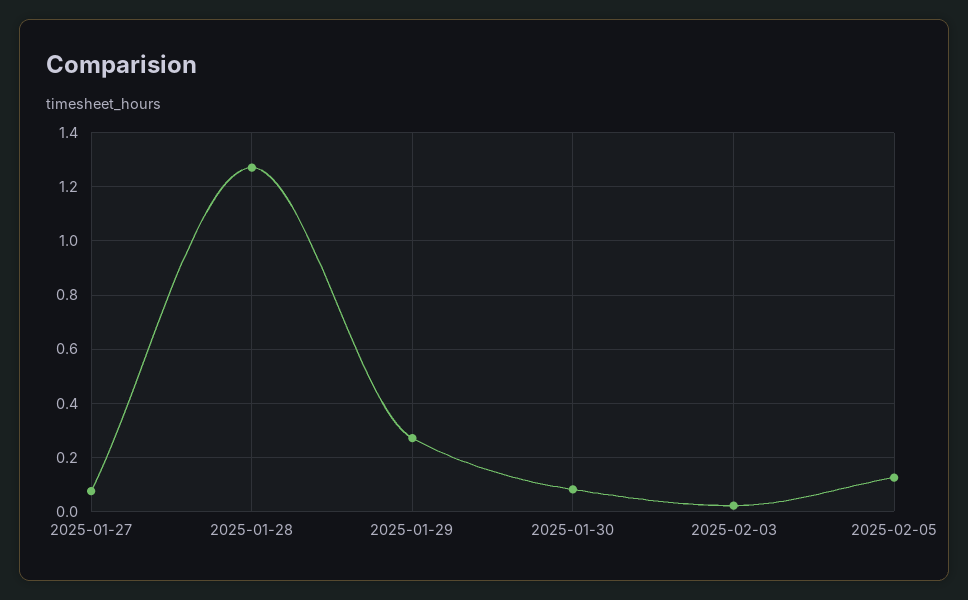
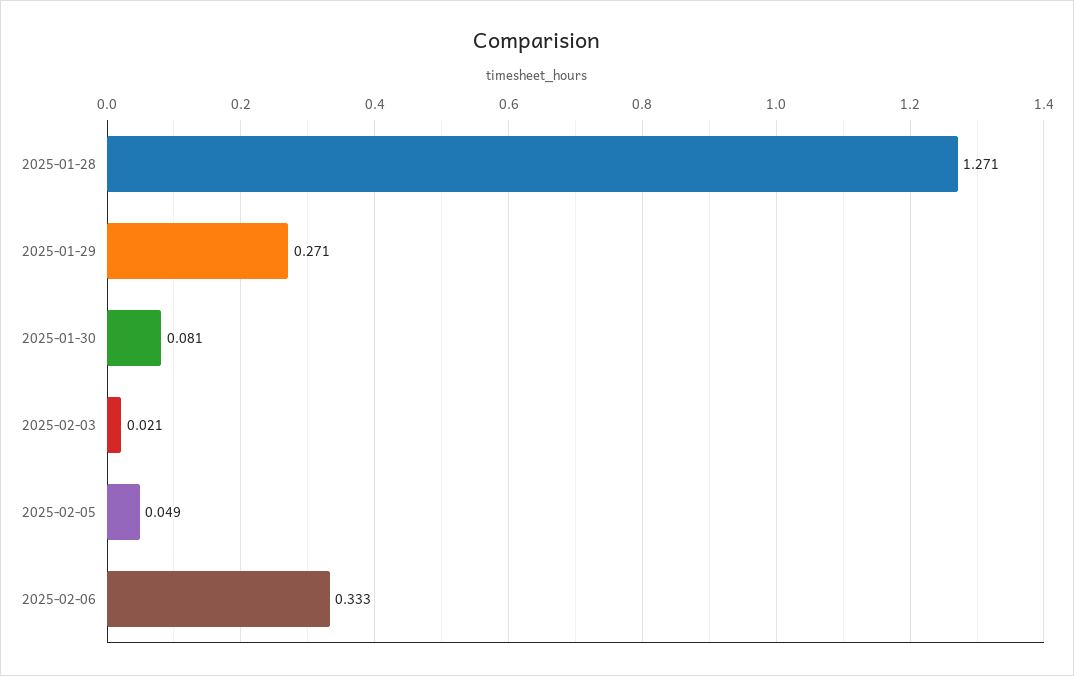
2025-01-27: 0.075 -> none
2025-02-05: 0.125 -> 0.049
2025-02-06: none -> 0.333

